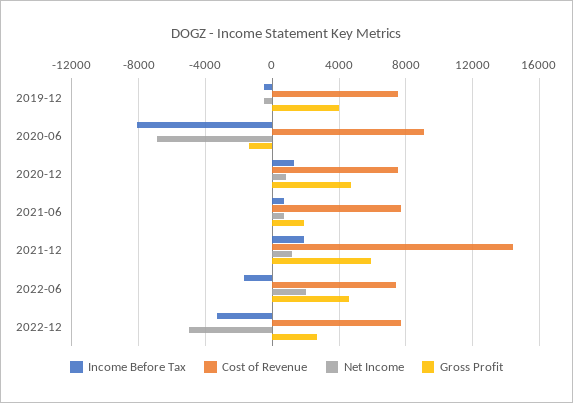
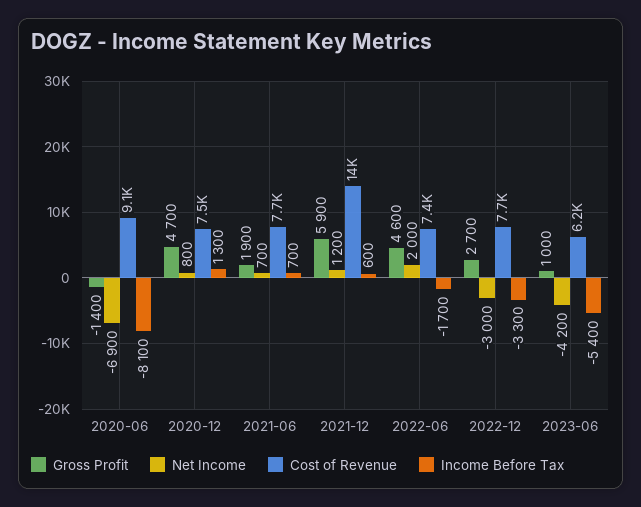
Income Before Tax, 2019-12: -500 -> none
Cost of Revenue, 2019-12: 7500 -> none
Net Income, 2019-12: -500 -> none
Gross Profit, 2019-12: 4000 -> none
Income Before Tax, 2021-12: 2000 -> 600
Net Income, 2022-12: -5000 -> -3000
Gross Profit, 2023-06: none -> 1000
Net Income, 2023-06: none -> -4200
Cost of Revenue, 2023-06: none -> 6200
Income Before Tax, 2023-06: none -> -5400

